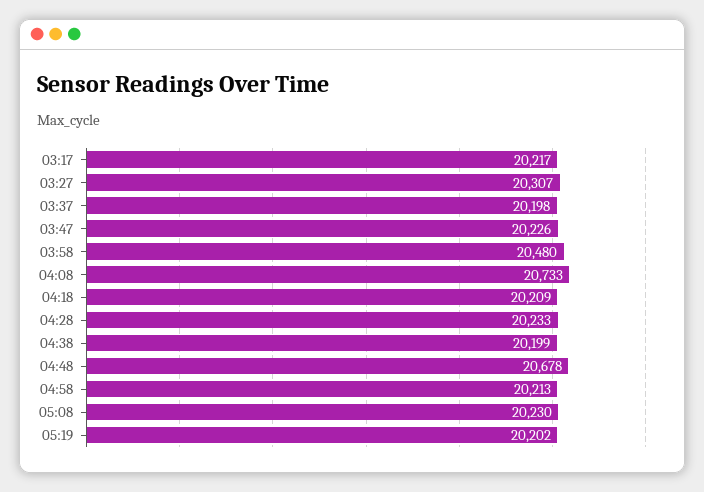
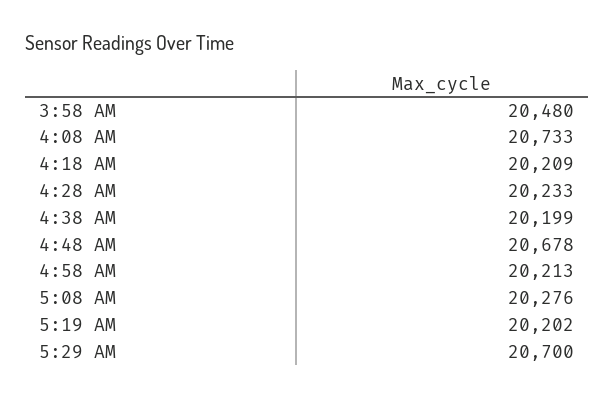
03:17: 20217 -> none
03:27: 20307 -> none
03:37: 20198 -> none
03:47: 20226 -> none
05:08: 20230 -> 20276
5:29 AM: none -> 20700

